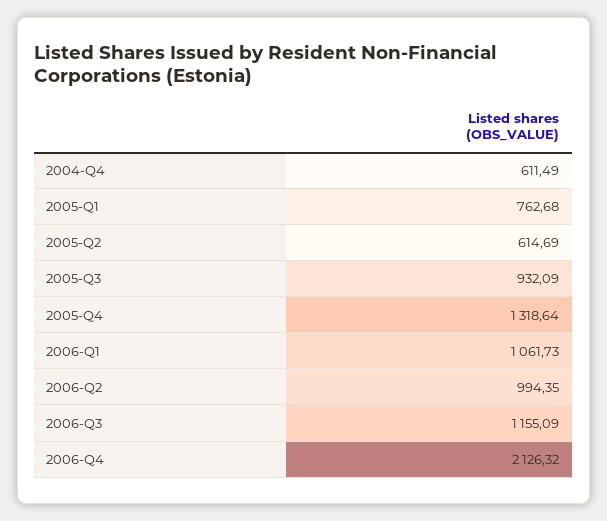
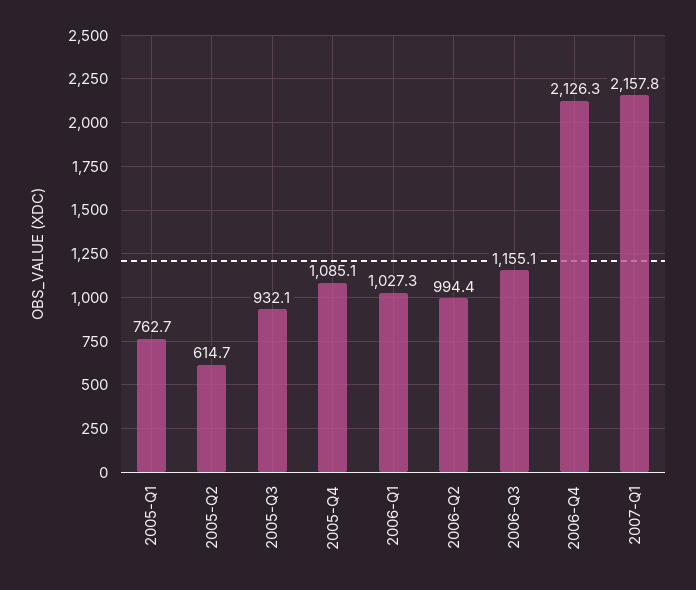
2004-Q4: 611.49 -> none
2005-Q4: 1318.64 -> 1085.1
2006-Q1: 1061.73 -> 1027.3
2007-Q1: none -> 2157.8

